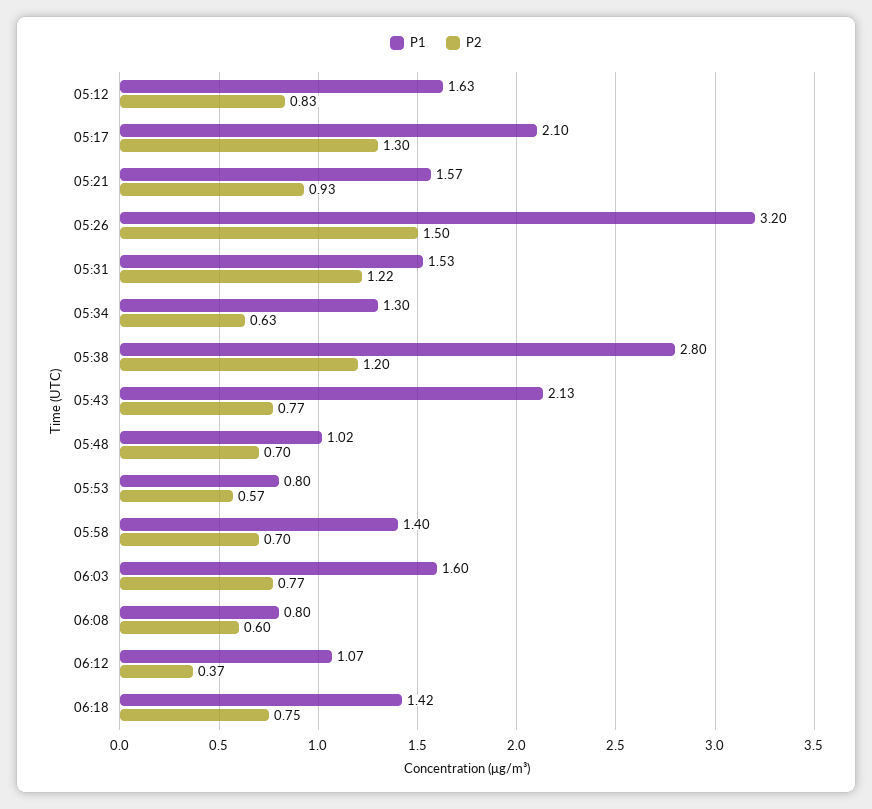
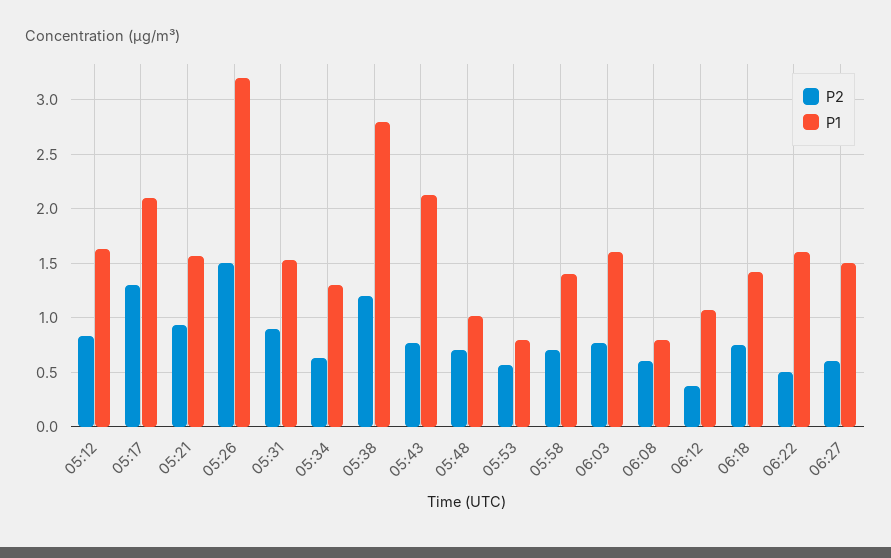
P2, 05:31: 1.22 -> 0.9
P2, 06:22: none -> 0.5
P1, 06:22: none -> 1.6
P2, 06:27: none -> 0.6
P1, 06:27: none -> 1.5

